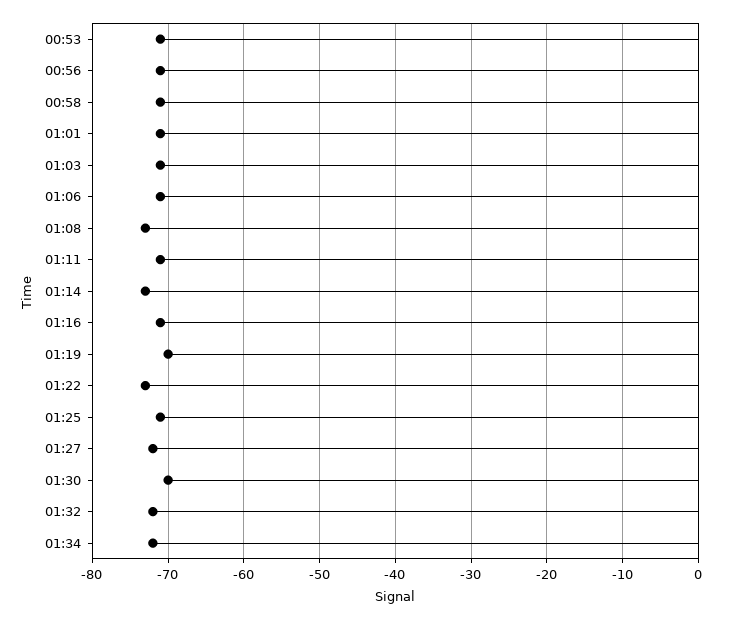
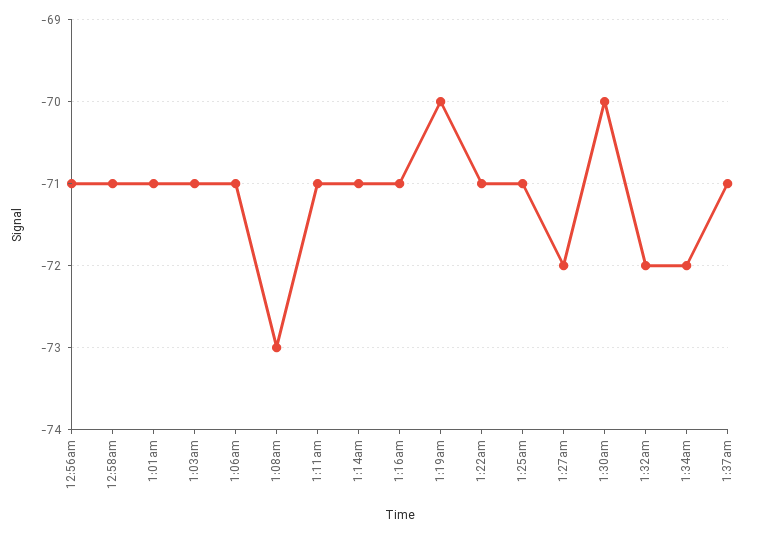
00:53: -71 -> none
01:14: -73 -> -71
01:22: -73 -> -71
1:37am: none -> -71

